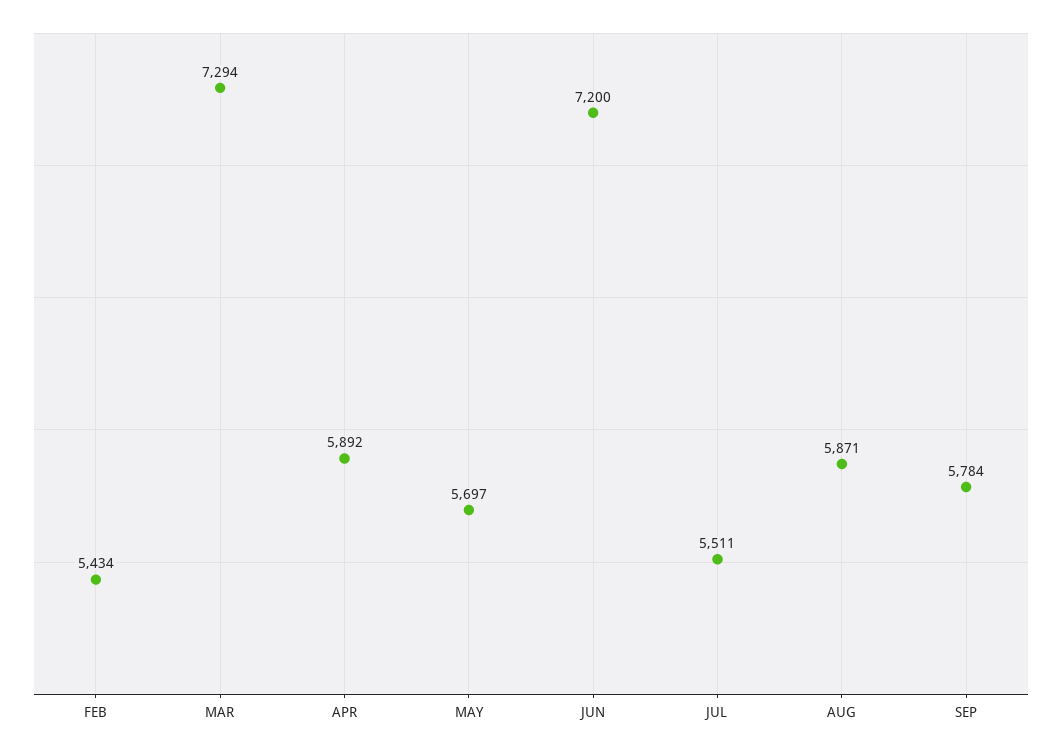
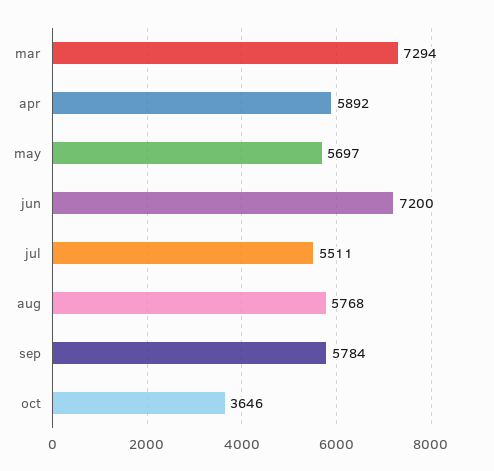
FEB: 5434 -> none
AUG: 5871 -> 5768
oct: none -> 3646

